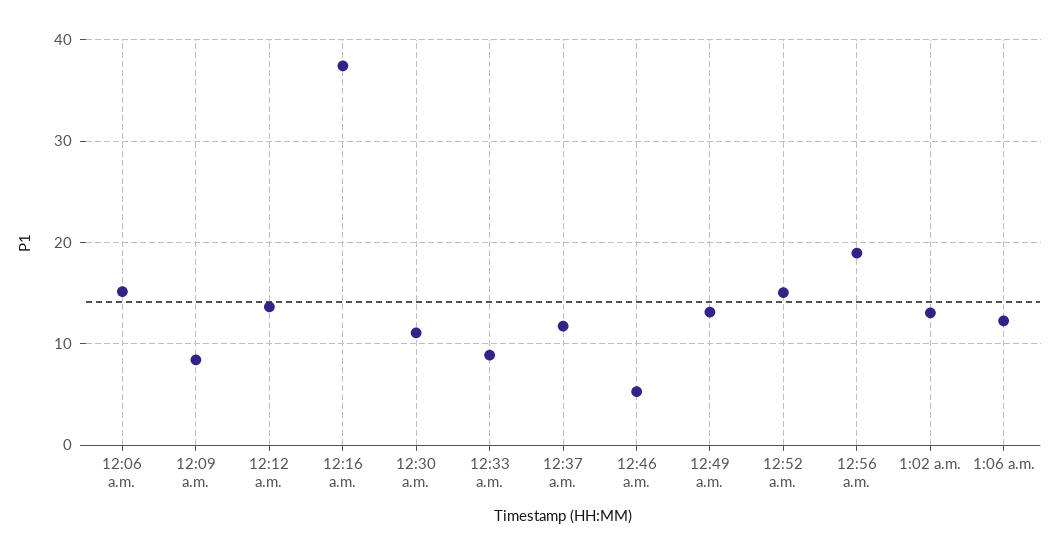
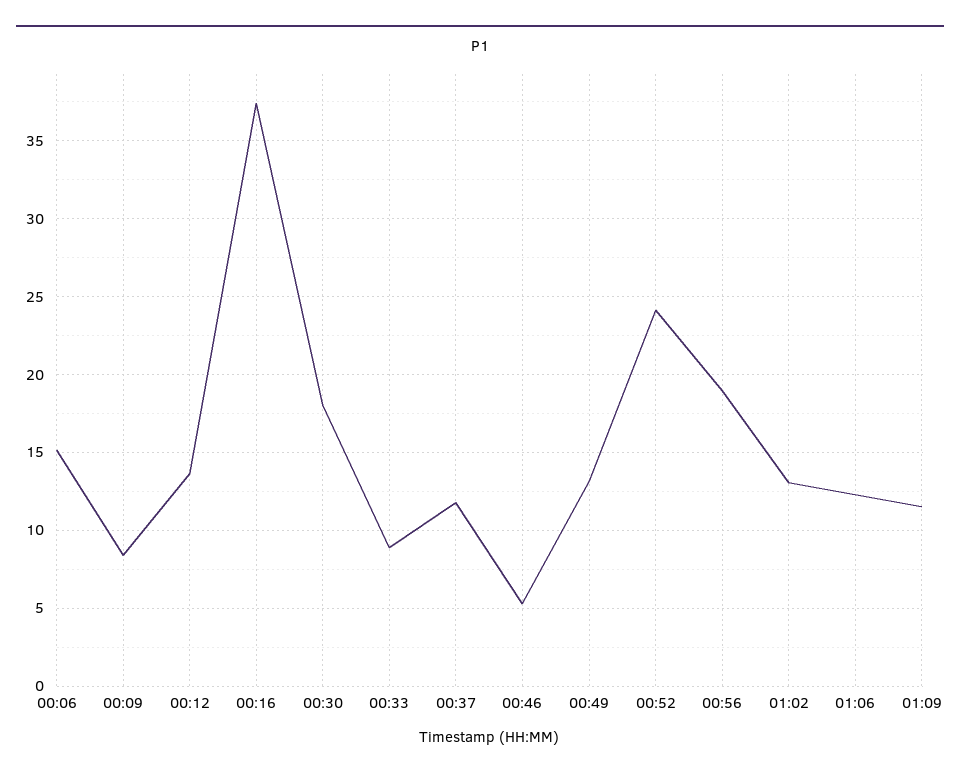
12:30 a.m.: 11 -> 18
12:52 a.m.: 15 -> 24
01:09: none -> 11.5

